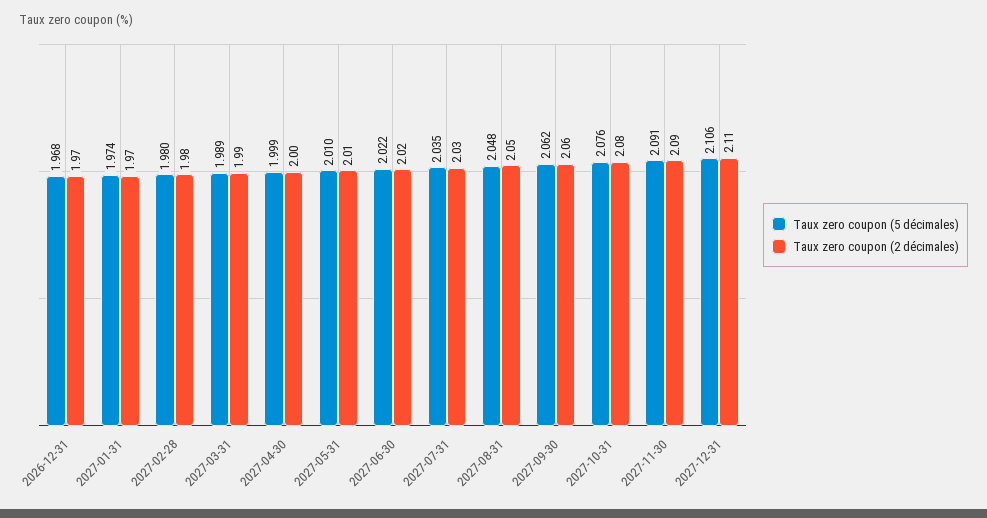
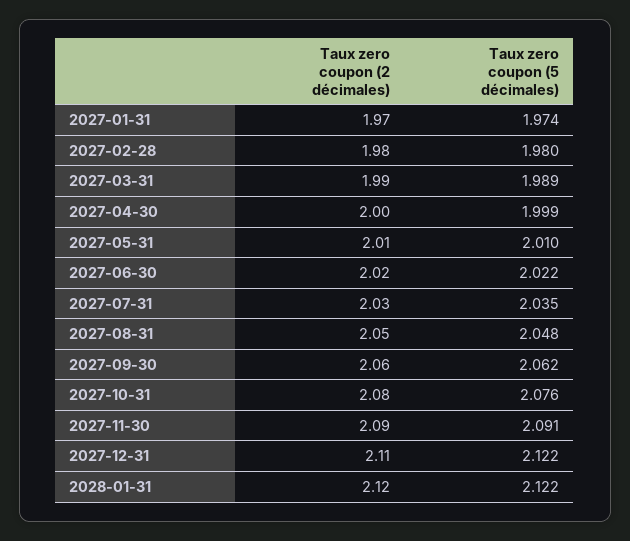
Taux zero coupon (5 décimales), 2026-12-31: 1.968 -> none
Taux zero coupon (2 décimales), 2026-12-31: 1.97 -> none
Taux zero coupon (5 décimales), 2027-12-31: 2.106 -> 2.122
Taux zero coupon (2 décimales), 2028-01-31: none -> 2.12
Taux zero coupon (5 décimales), 2028-01-31: none -> 2.122

